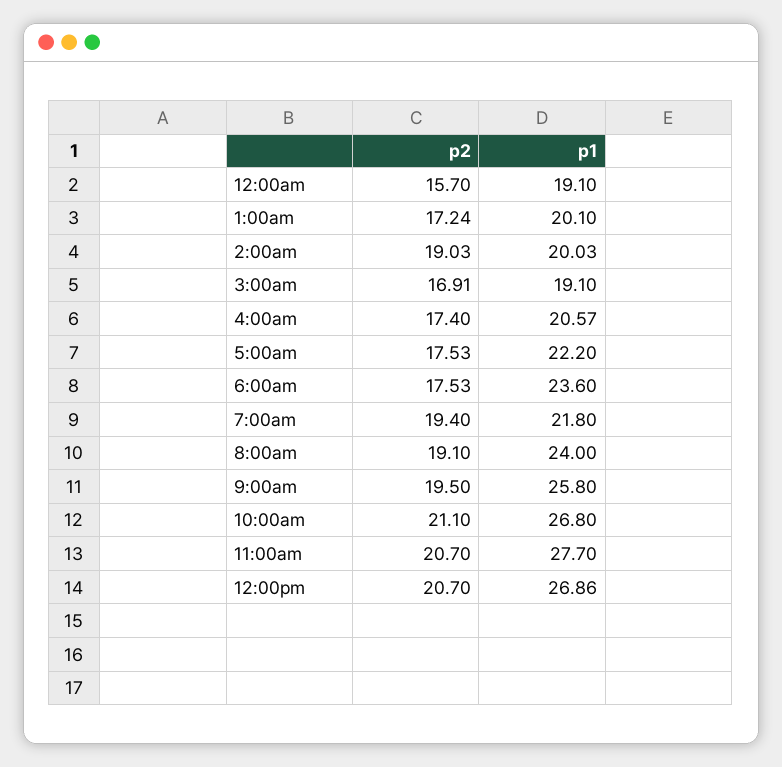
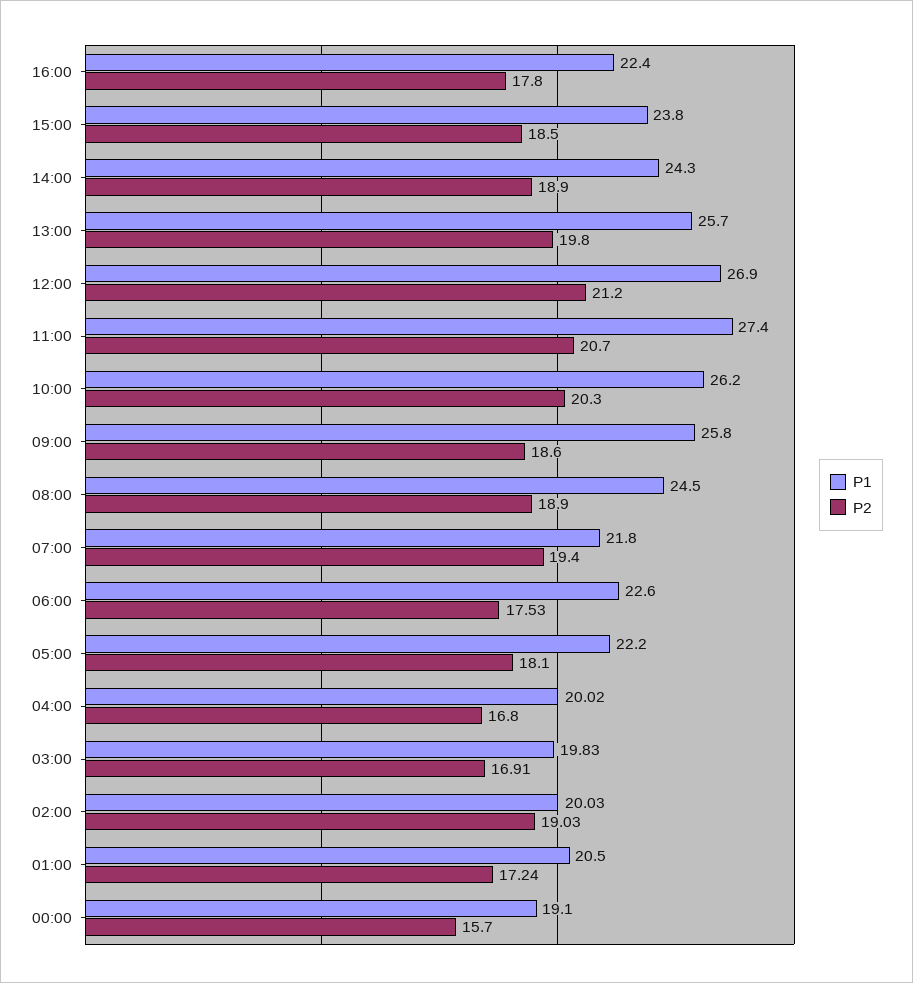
p1, 1:00am: 20.1 -> 20.5
p1, 3:00am: 19.1 -> 19.83
p2, 4:00am: 17.4 -> 16.8
p1, 4:00am: 20.57 -> 20.02
p2, 5:00am: 17.53 -> 18.1
p1, 6:00am: 23.6 -> 22.6
p2, 8:00am: 19.1 -> 18.9
p1, 8:00am: 24 -> 24.5
p2, 9:00am: 19.5 -> 18.6
p2, 10:00am: 21.1 -> 20.3
p1, 10:00am: 26.8 -> 26.2
p1, 11:00am: 27.7 -> 27.4
p2, 12:00pm: 20.7 -> 21.2
p1, 12:00pm: 26.86 -> 26.9
p1, 16:00: none -> 22.4
p2, 16:00: none -> 17.8
p1, 15:00: none -> 23.8
p2, 15:00: none -> 18.5
p1, 14:00: none -> 24.3
p2, 14:00: none -> 18.9
p1, 13:00: none -> 25.7
p2, 13:00: none -> 19.8

